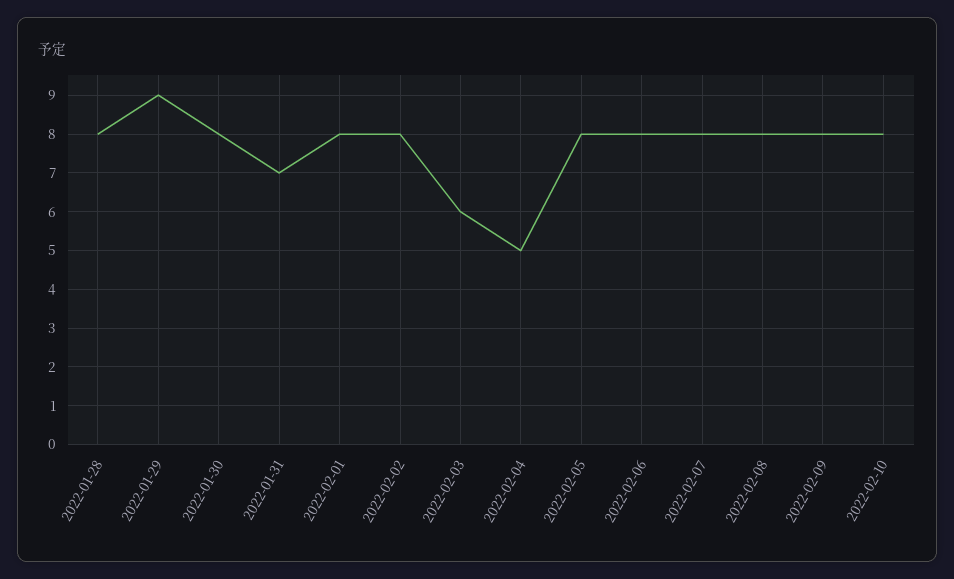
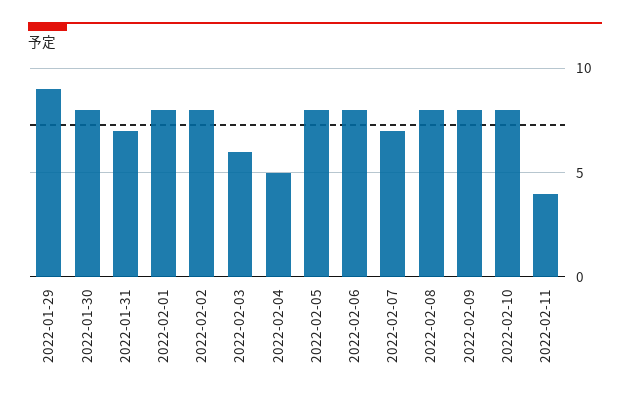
2022-01-28: 8 -> none
2022-02-07: 8 -> 7
2022-02-11: none -> 4

